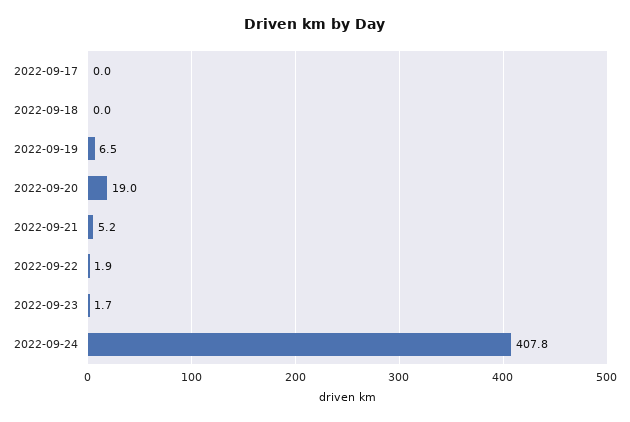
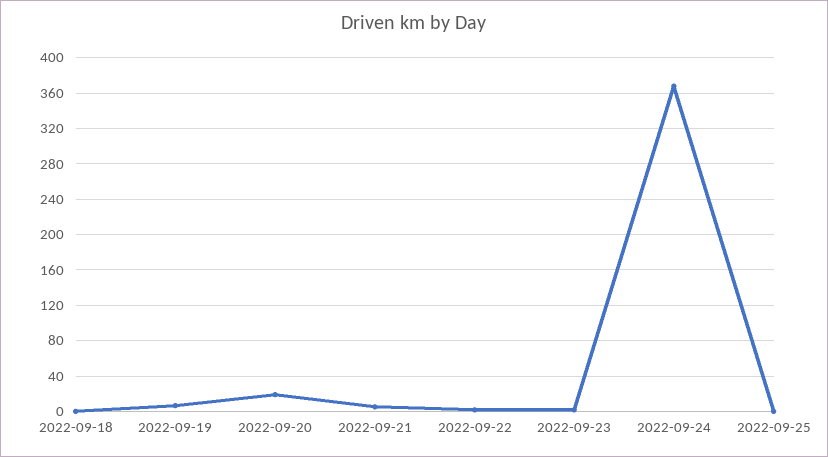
2022-09-17: 0 -> none
2022-09-24: 407.8 -> 370
2022-09-25: none -> 0

